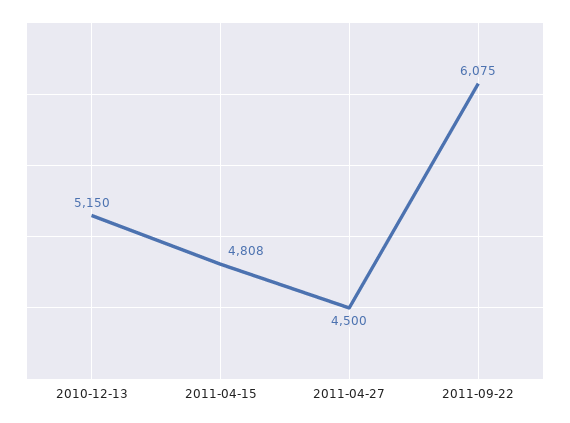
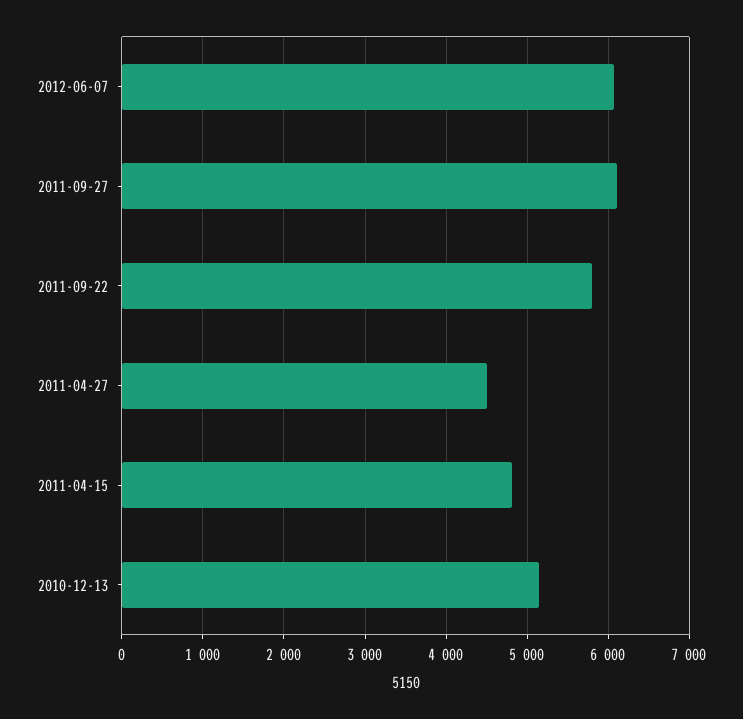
2011-09-22: 6075 -> 5800
2012-06-07: none -> 6100
2011-09-27: none -> 6100

